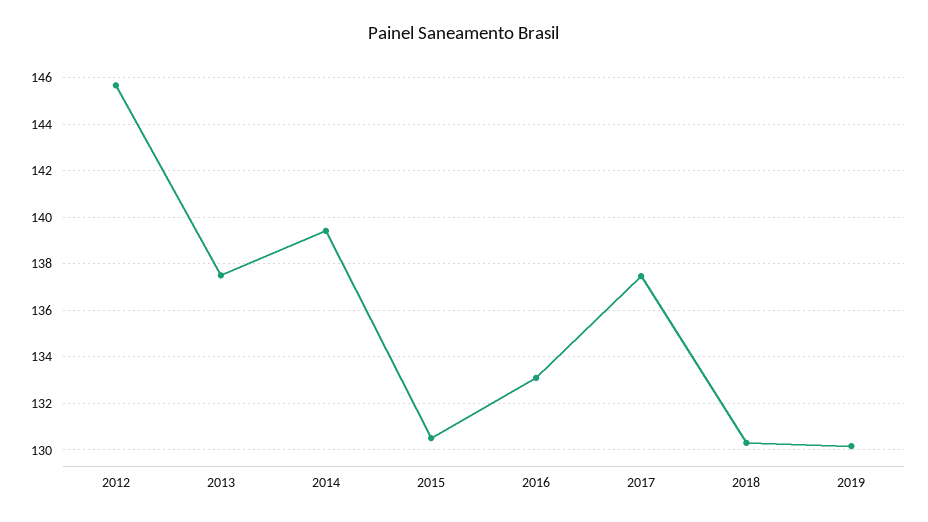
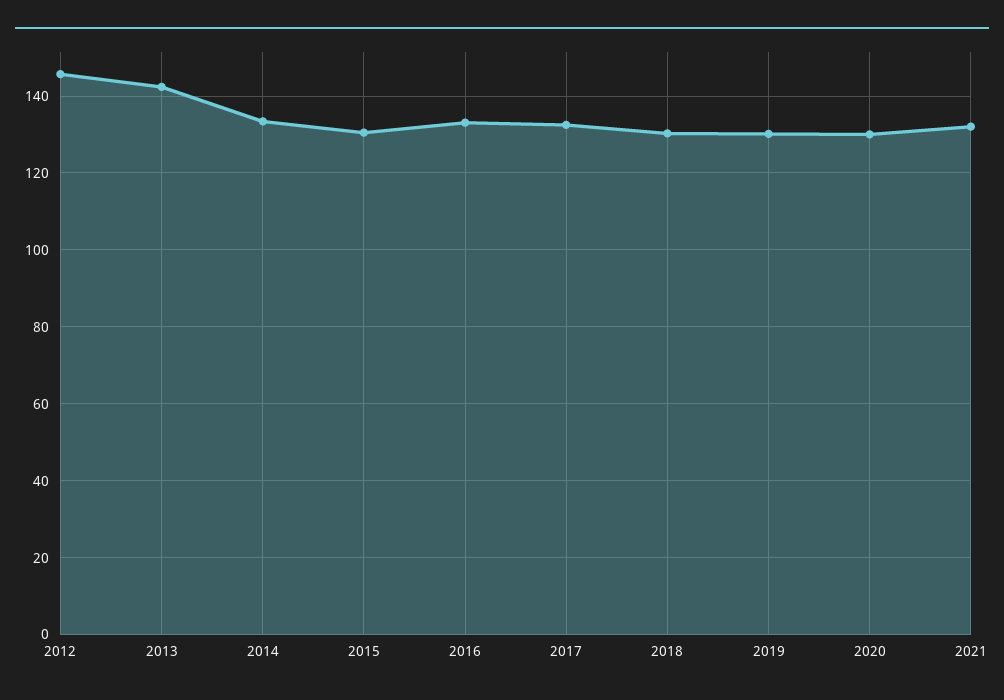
2013: 137.5 -> 142
2014: 139.5 -> 134
2017: 137.5 -> 132
2020: none -> 130
2021: none -> 132

